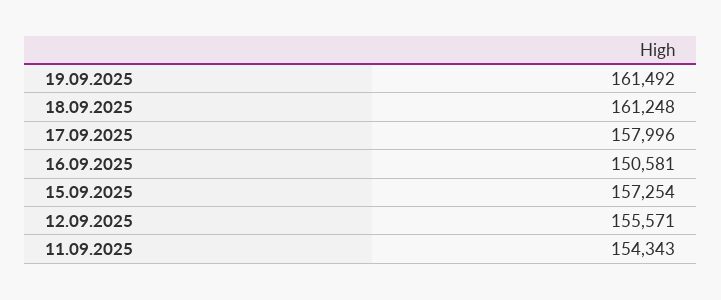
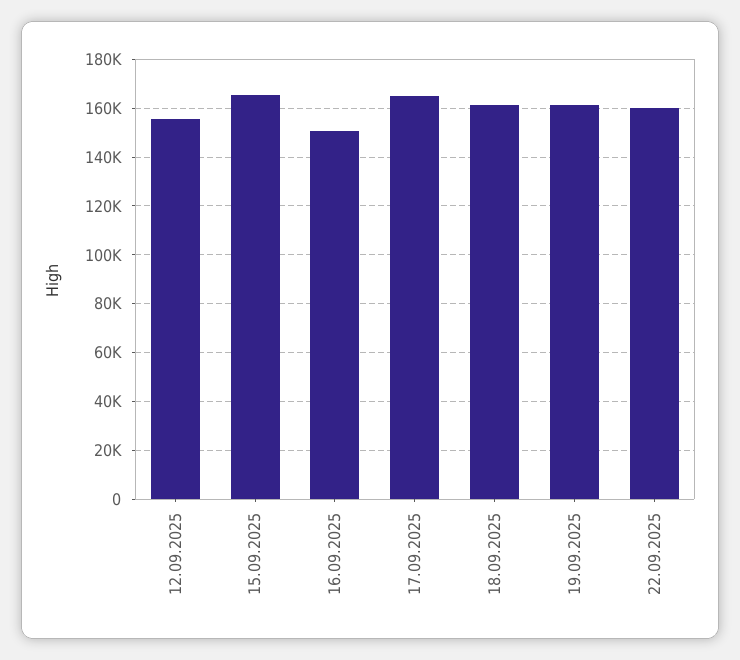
17.09.2025: 157996 -> 165000
15.09.2025: 157254 -> 165000
11.09.2025: 154343 -> none
22.09.2025: none -> 160000

